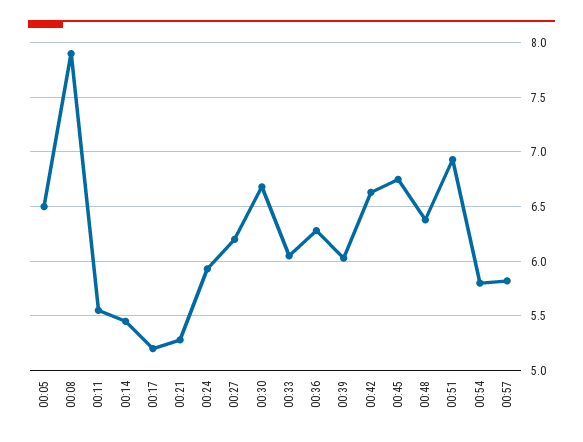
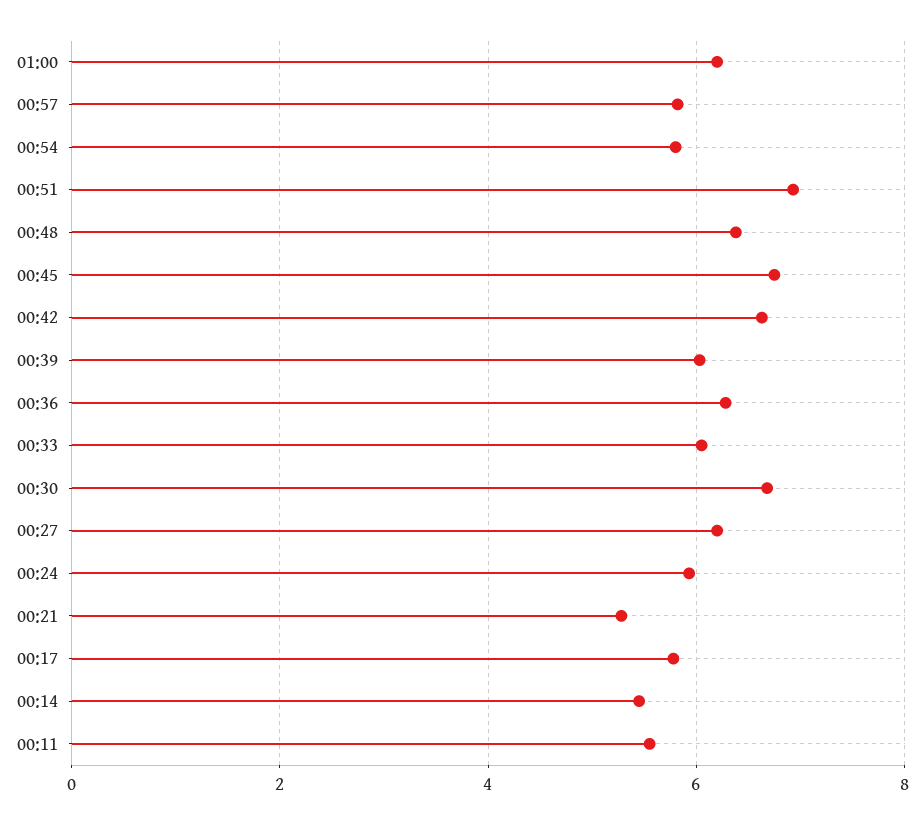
00:05: 6.5 -> none
00:08: 7.9 -> none
00:17: 5.2 -> 5.8
01:00: none -> 6.2

